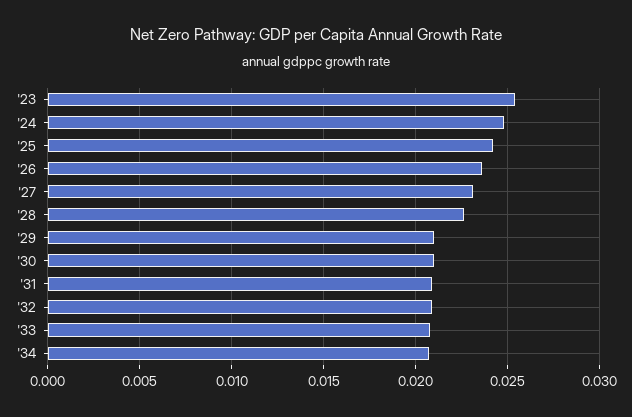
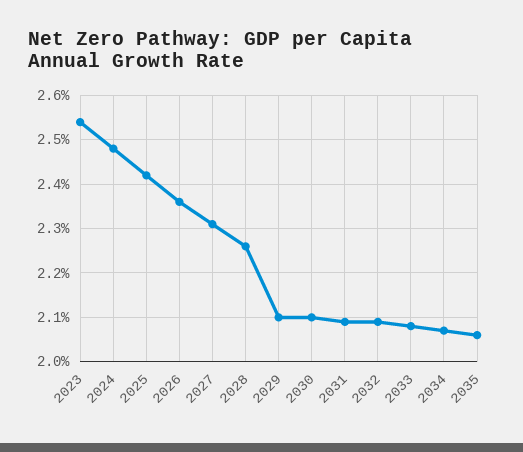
2035: none -> 0.0205

